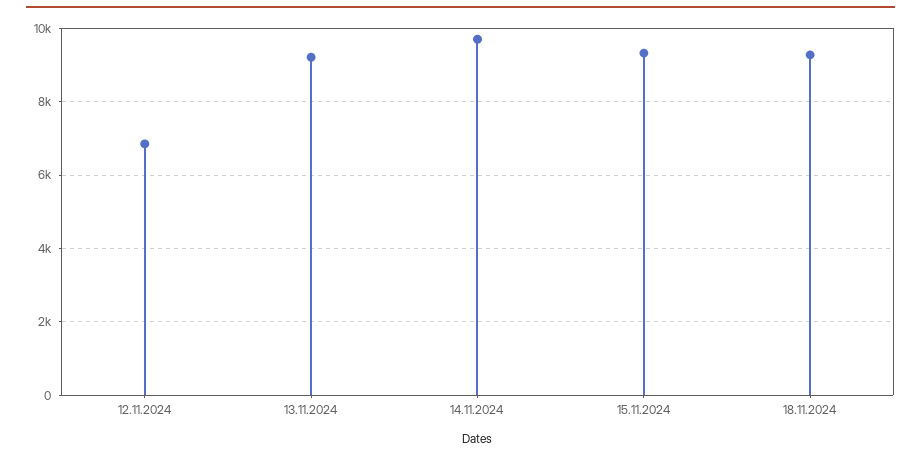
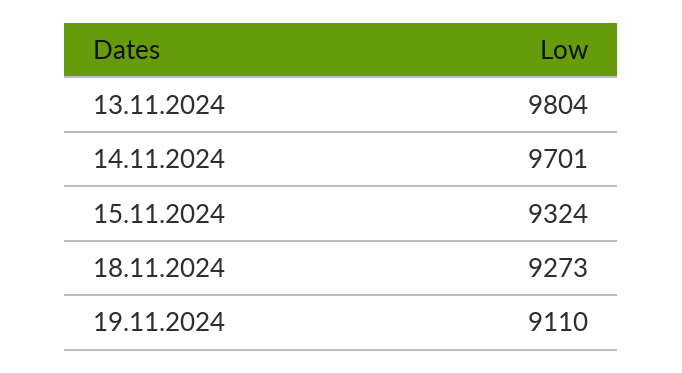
12.11.2024: 6800 -> none
13.11.2024: 9200 -> 9804
19.11.2024: none -> 9110

